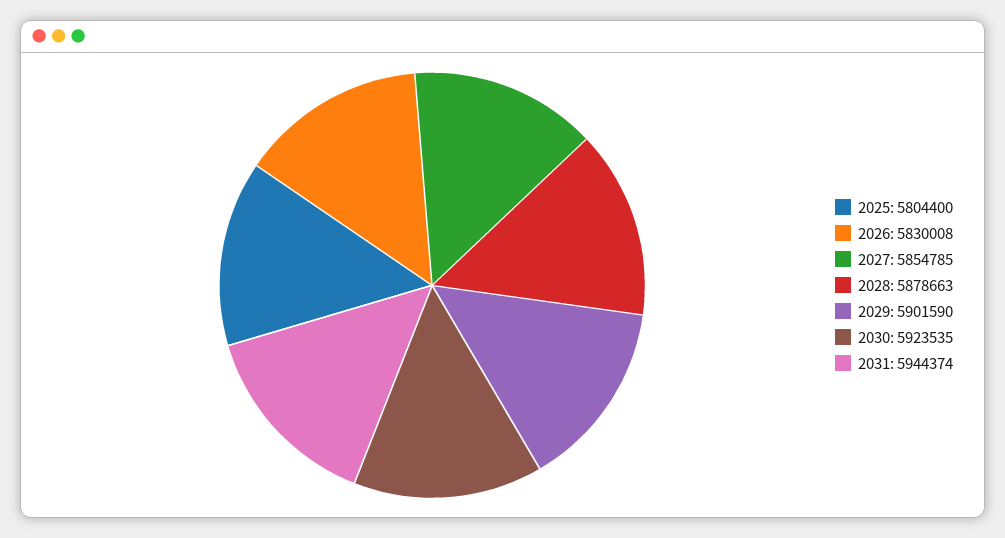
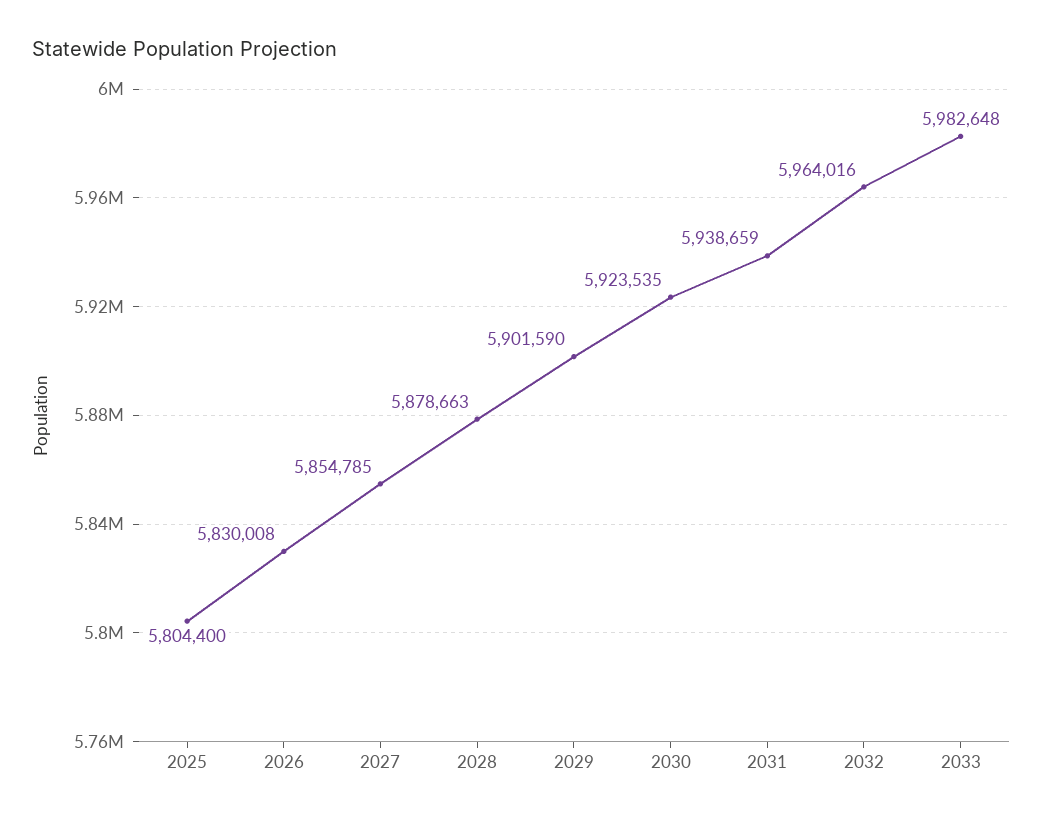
2031: 5944374 -> 5938659
2032: none -> 5964016
2033: none -> 5982648

